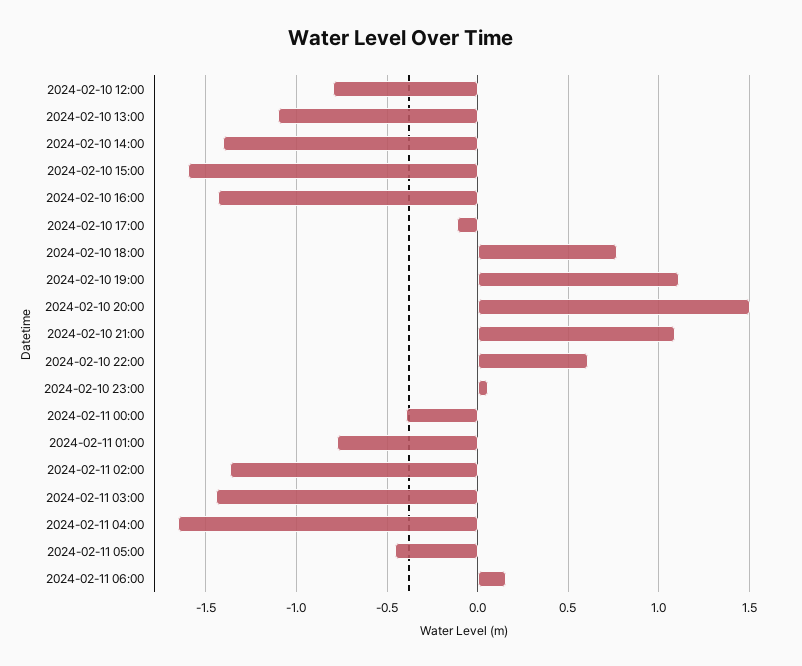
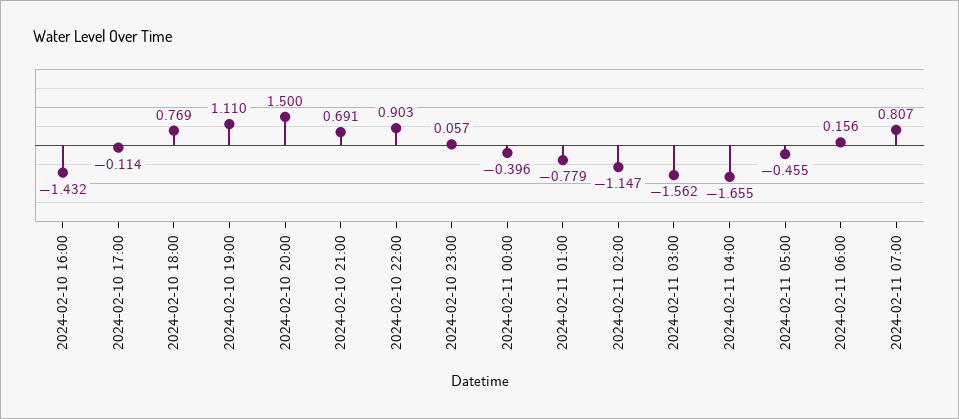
2024-02-10 12:00: -0.8 -> none
2024-02-10 13:00: -1.1 -> none
2024-02-10 14:00: -1.4 -> none
2024-02-10 15:00: -1.6 -> none
2024-02-10 21:00: 1.1 -> 0.691
2024-02-10 22:00: 0.6 -> 0.903
2024-02-11 02:00: -1.35 -> -1.147
2024-02-11 03:00: -1.45 -> -1.562
2024-02-11 07:00: none -> 0.807

